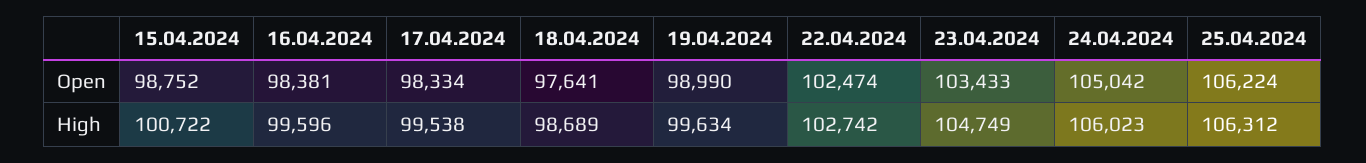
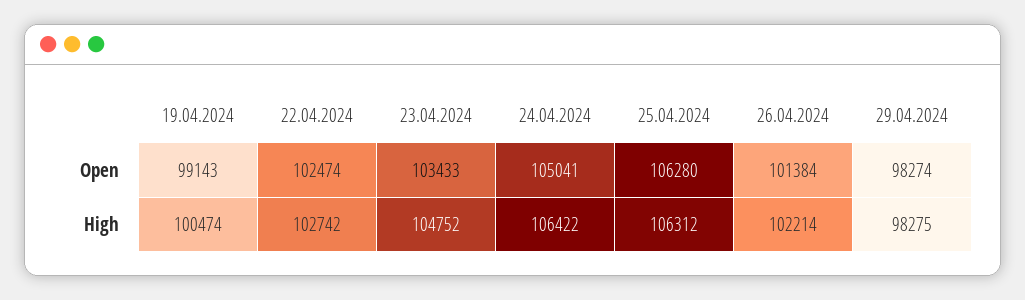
15.04.2024, Open: 98752 -> none
16.04.2024, Open: 98381 -> none
17.04.2024, Open: 98334 -> none
18.04.2024, Open: 97641 -> none
19.04.2024, Open: 98990 -> 99143
24.04.2024, Open: 105042 -> 105041
25.04.2024, Open: 106224 -> 106280
15.04.2024, High: 100722 -> none
16.04.2024, High: 99596 -> none
17.04.2024, High: 99538 -> none
18.04.2024, High: 98689 -> none
19.04.2024, High: 99634 -> 100474
23.04.2024, High: 104749 -> 104752
24.04.2024, High: 106023 -> 106422
26.04.2024, Open: none -> 101384
29.04.2024, Open: none -> 98274
26.04.2024, High: none -> 102214
29.04.2024, High: none -> 98275

